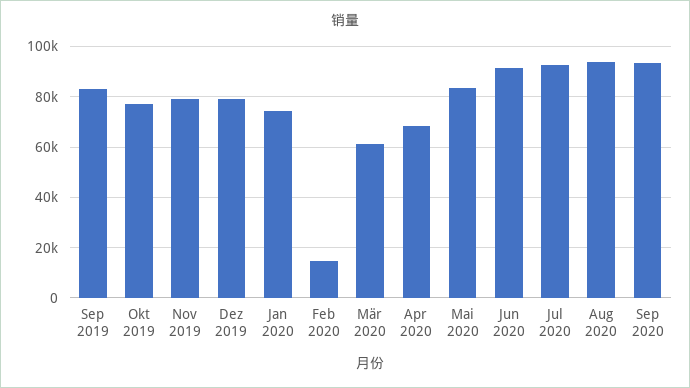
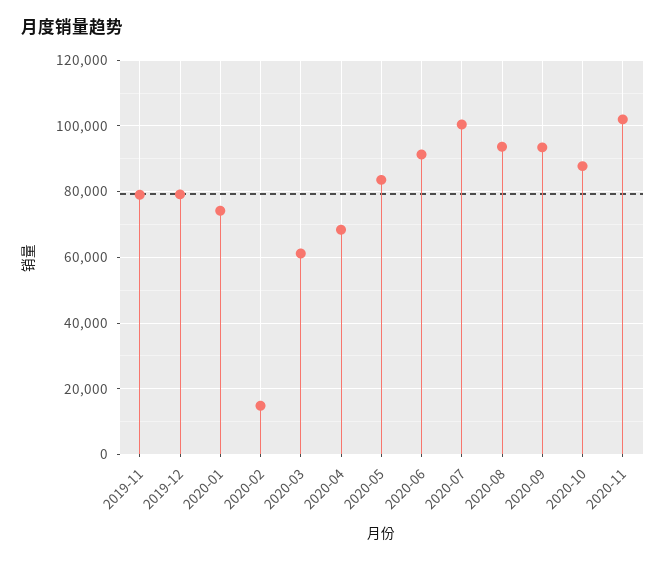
Sep 2019: 82500 -> none
Okt 2019: 77500 -> none
Jul 2020: 92500 -> 100000
2020-10: none -> 88000
2020-11: none -> 102000

